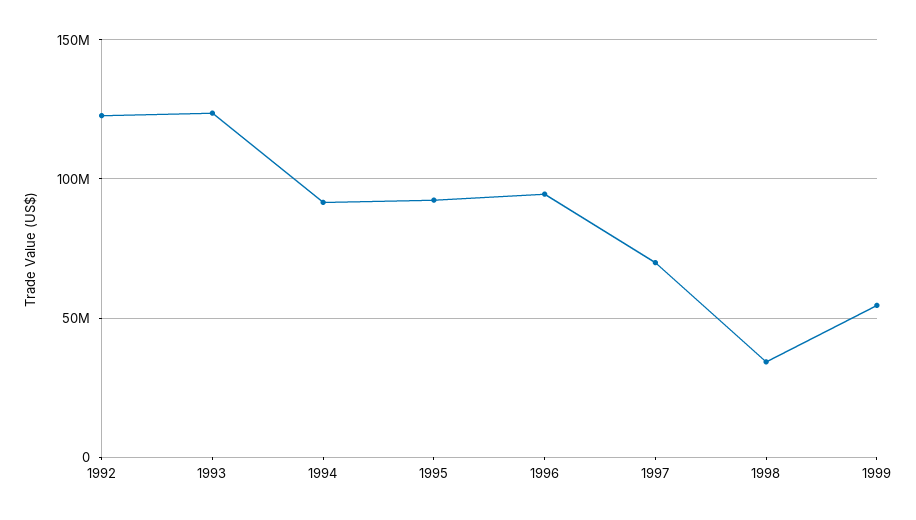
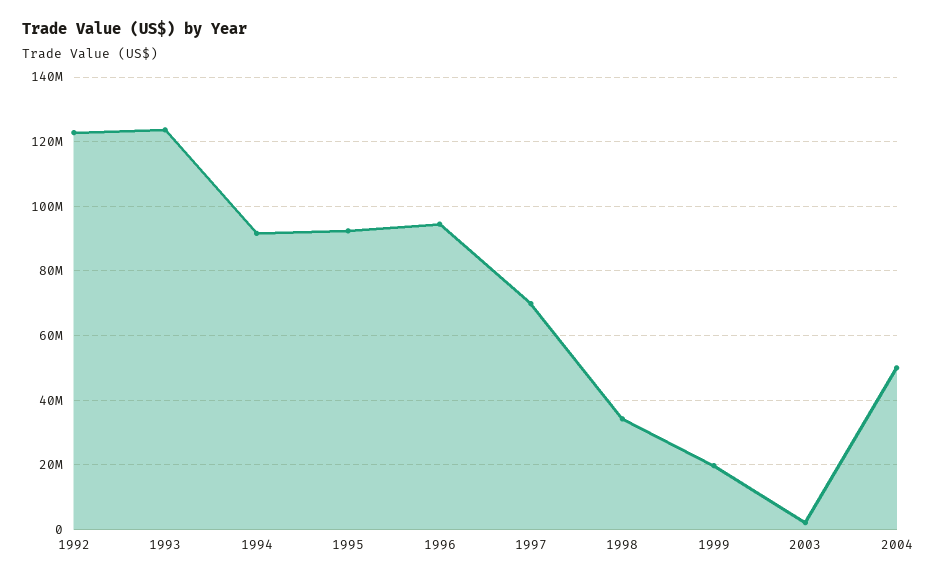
1999: 55000000 -> 20000000
2003: none -> 2000000
2004: none -> 50000000

